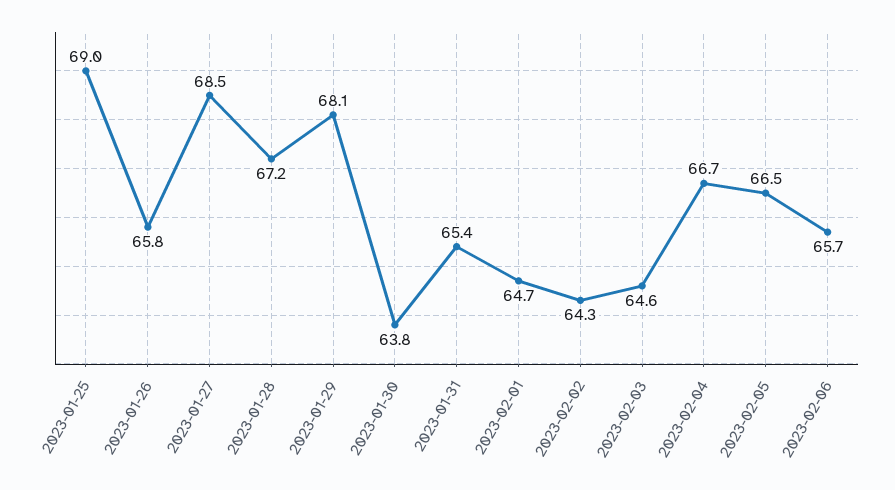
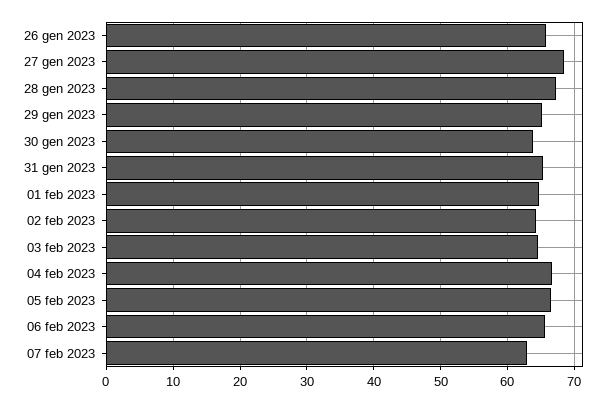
2023-01-25: 69 -> none
2023-01-29: 68.1 -> 65
07 feb 2023: none -> 63

